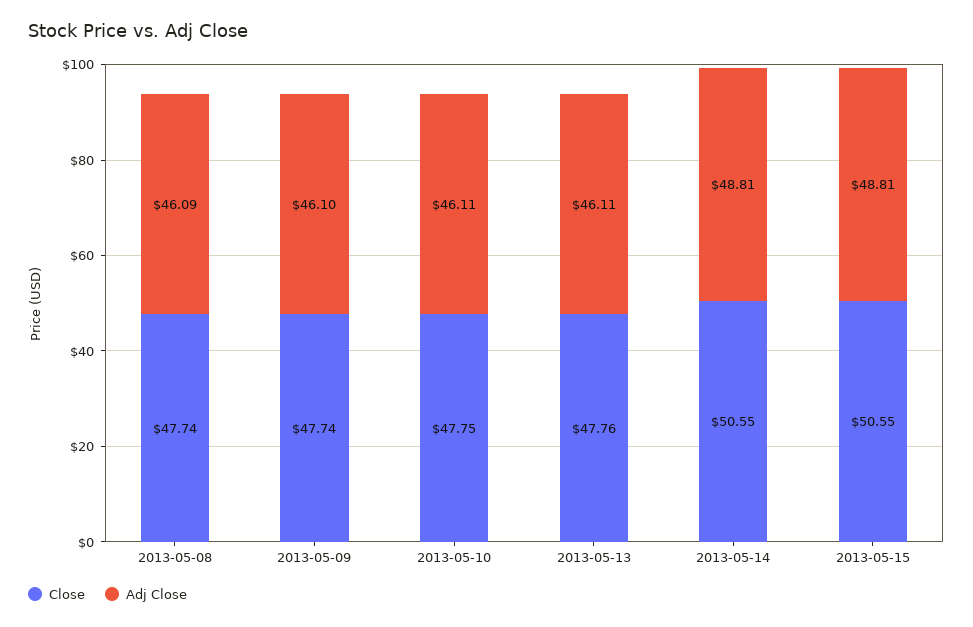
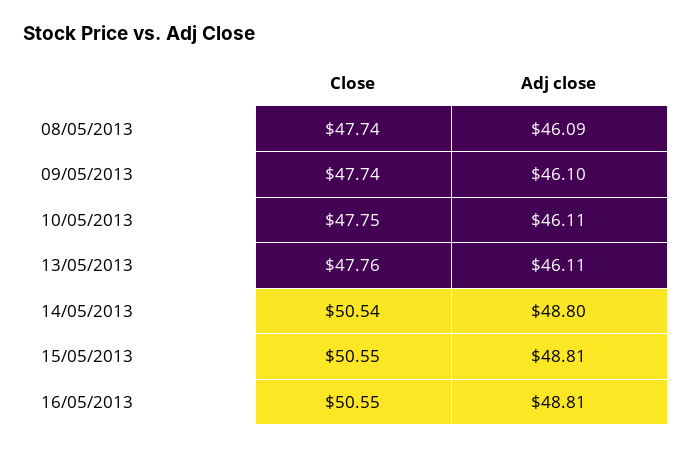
Close, 2013-05-14: 50.55 -> 50.54
Adj Close, 2013-05-14: 48.81 -> 48.8
Close, 16/05/2013: none -> 50.55
Adj Close, 16/05/2013: none -> 48.81

